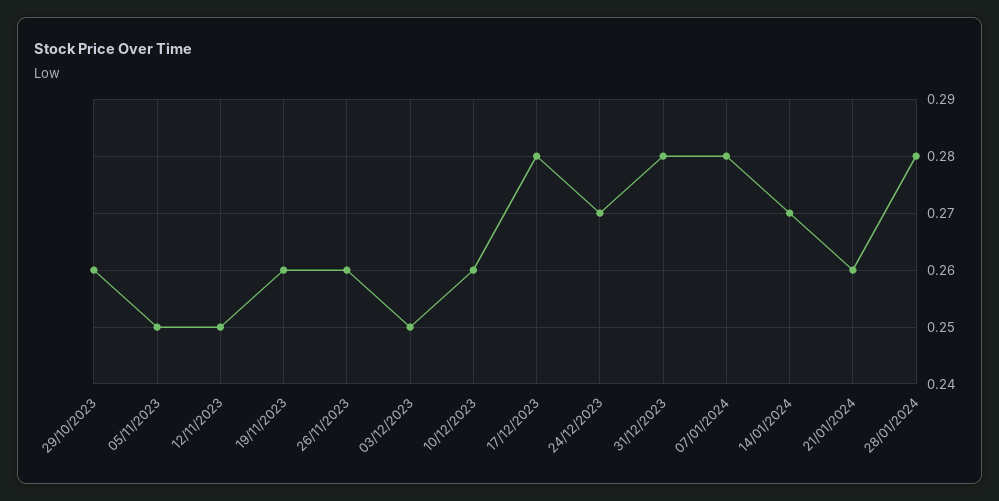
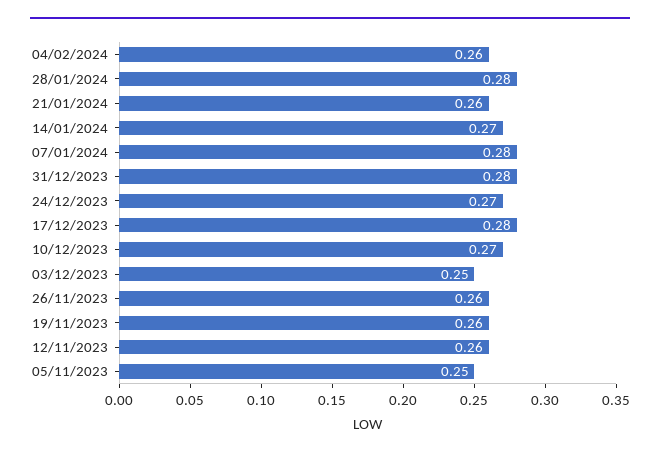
29/10/2023: 0.26 -> none
12/11/2023: 0.25 -> 0.26
10/12/2023: 0.26 -> 0.27
04/02/2024: none -> 0.26

